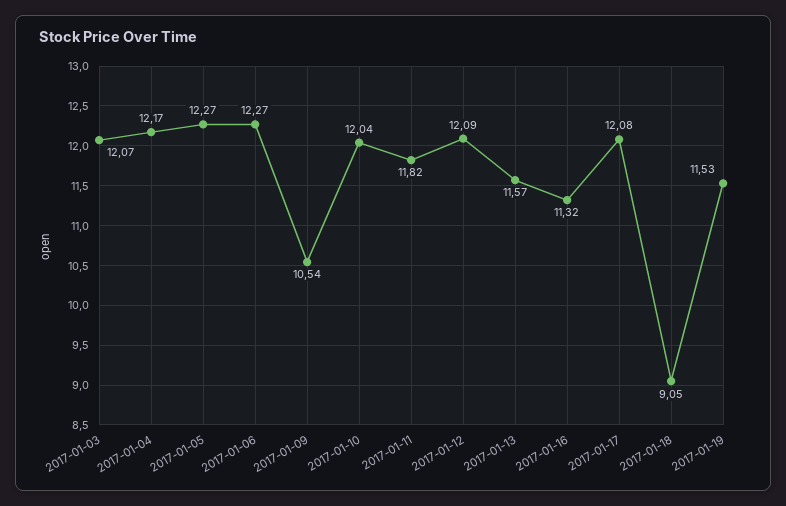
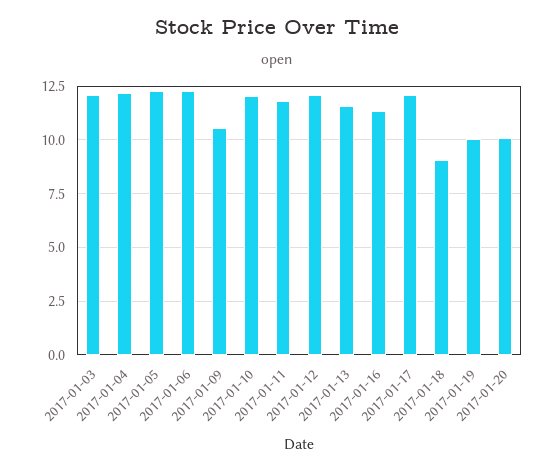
2017-01-19: 11.53 -> 10
2017-01-20: none -> 10

